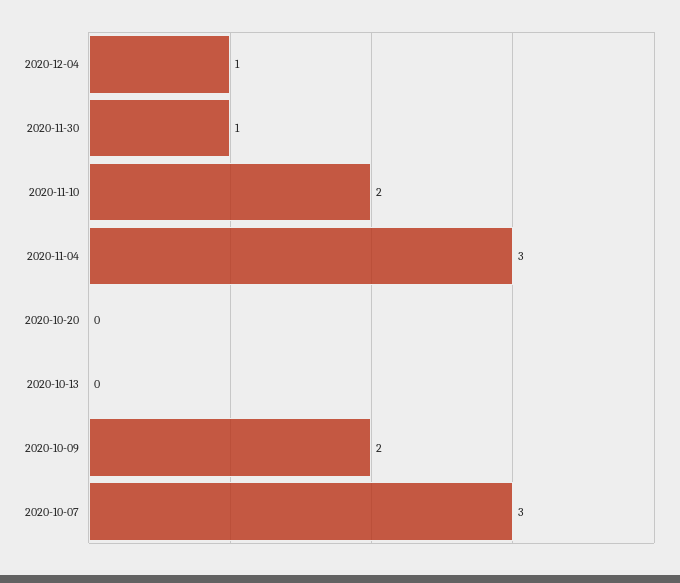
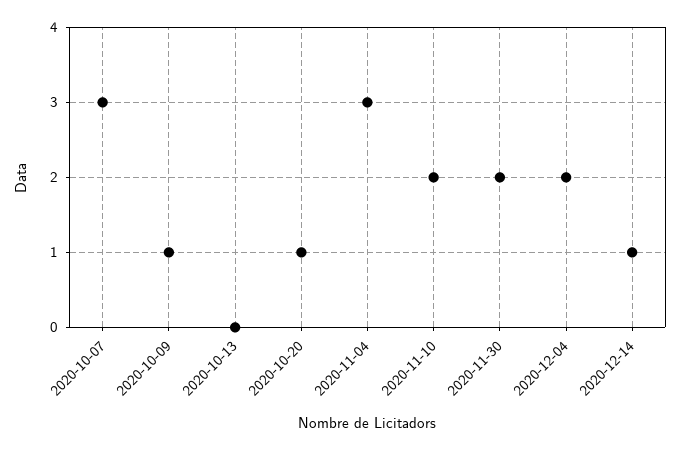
2020-12-04: 1 -> 2
2020-11-30: 1 -> 2
2020-10-20: 0 -> 1
2020-10-09: 2 -> 1
2020-12-14: none -> 1

